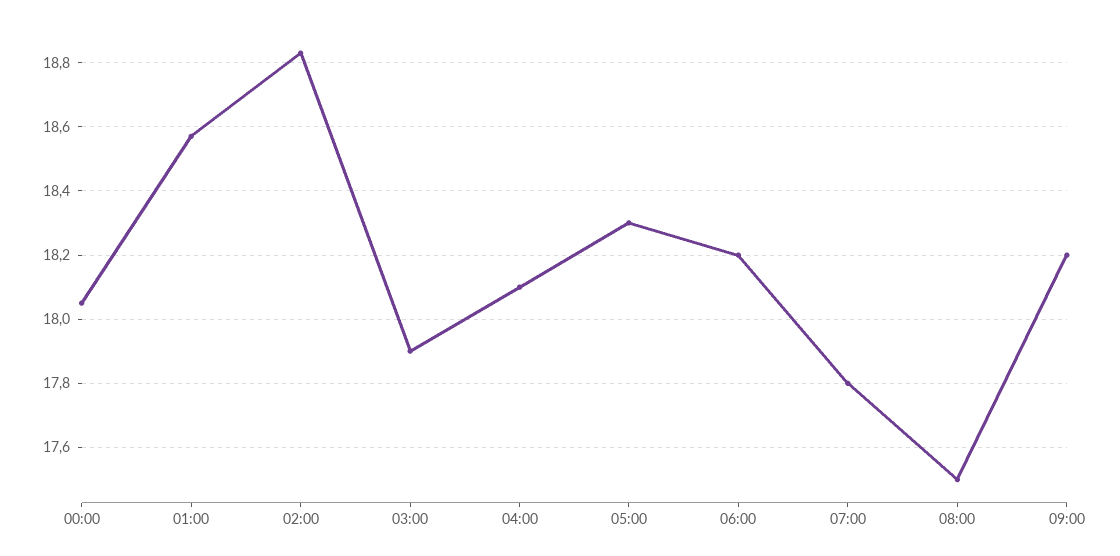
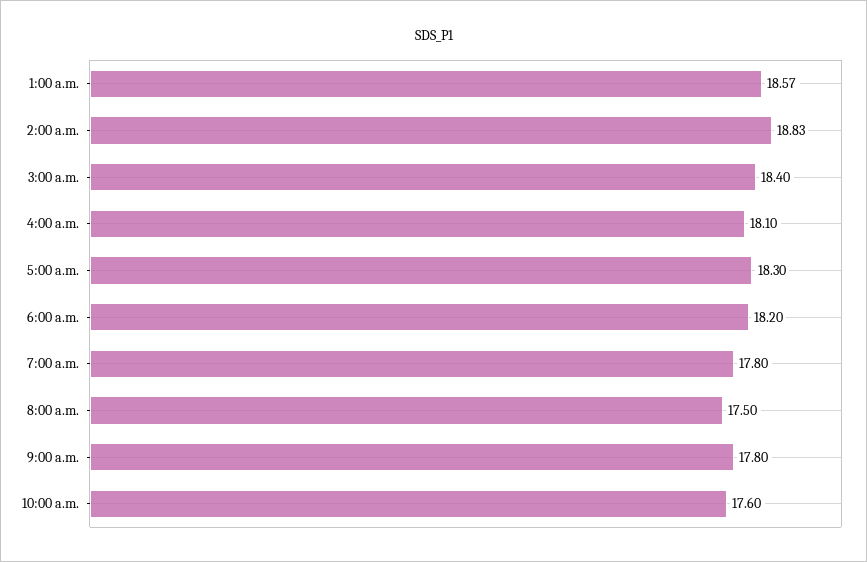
00:00: 18.05 -> none
03:00: 17.9 -> 18.4
09:00: 18.2 -> 17.8
10:00 a.m.: none -> 17.6

